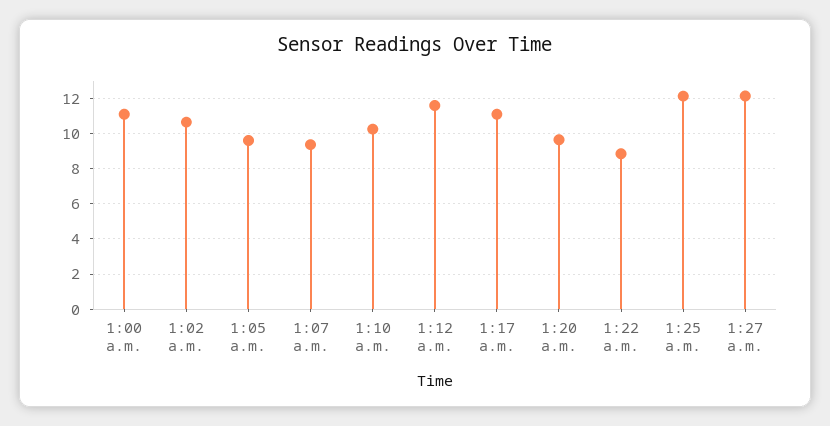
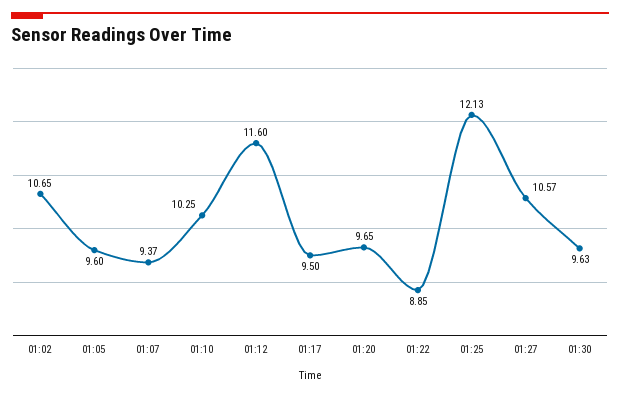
1:00 a.m.: 11 -> none
1:17 a.m.: 11 -> 9.5
1:27 a.m.: 12 -> 10.57
01:30: none -> 9.63

